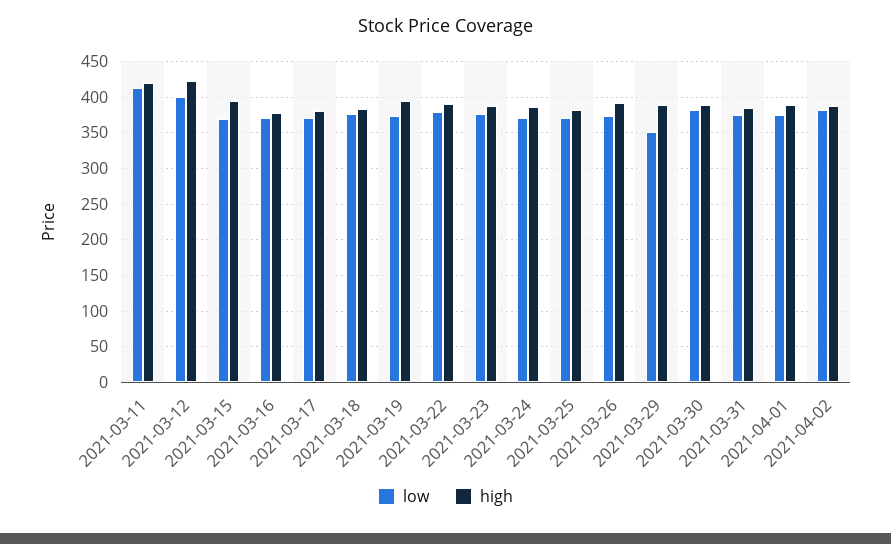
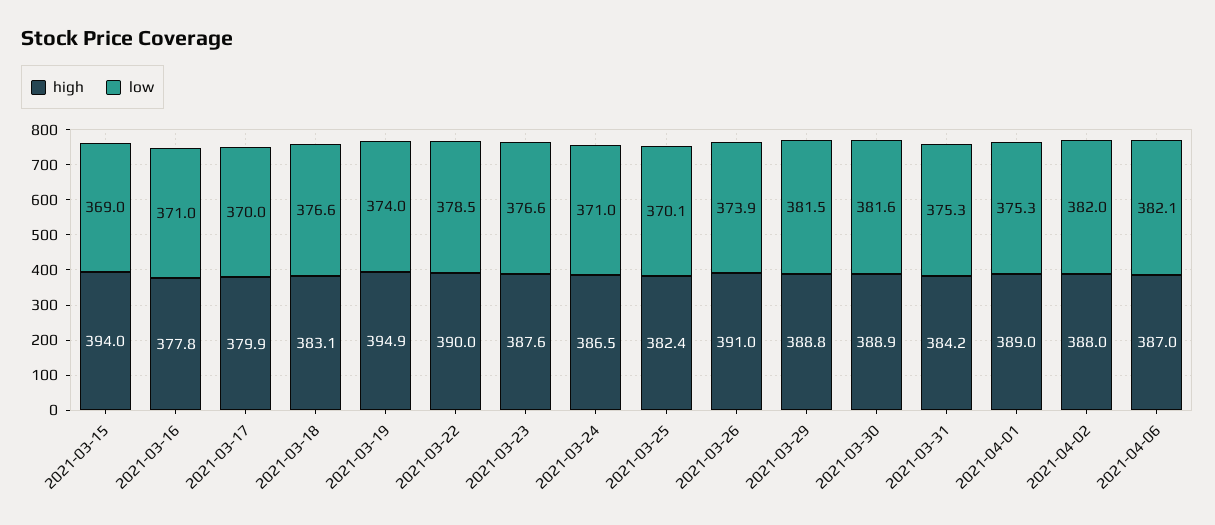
low, 2021-03-11: 410 -> none
high, 2021-03-11: 420 -> none
low, 2021-03-12: 400 -> none
high, 2021-03-12: 420 -> none
low, 2021-03-29: 350 -> 381.5
high, 2021-04-06: none -> 387
low, 2021-04-06: none -> 382.1

